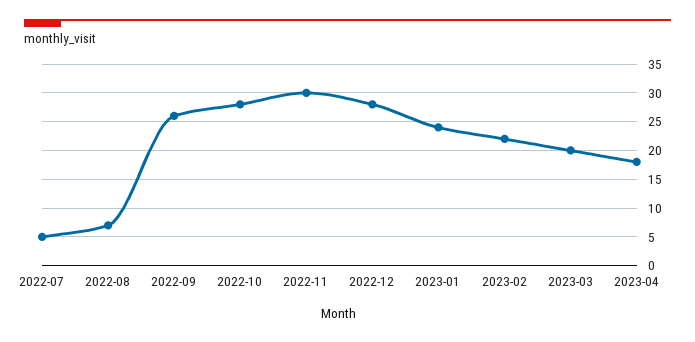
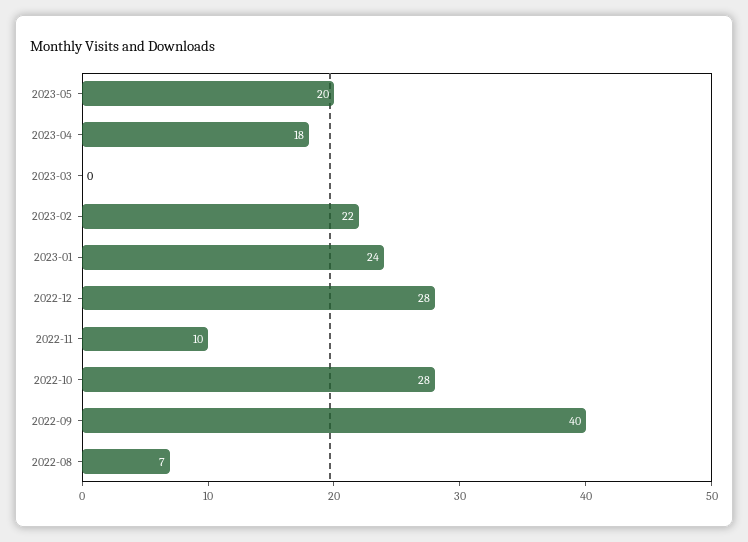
2022-07: 5 -> none
2022-09: 25 -> 40
2022-11: 30 -> 10
2023-03: 20 -> 0
2023-05: none -> 20

